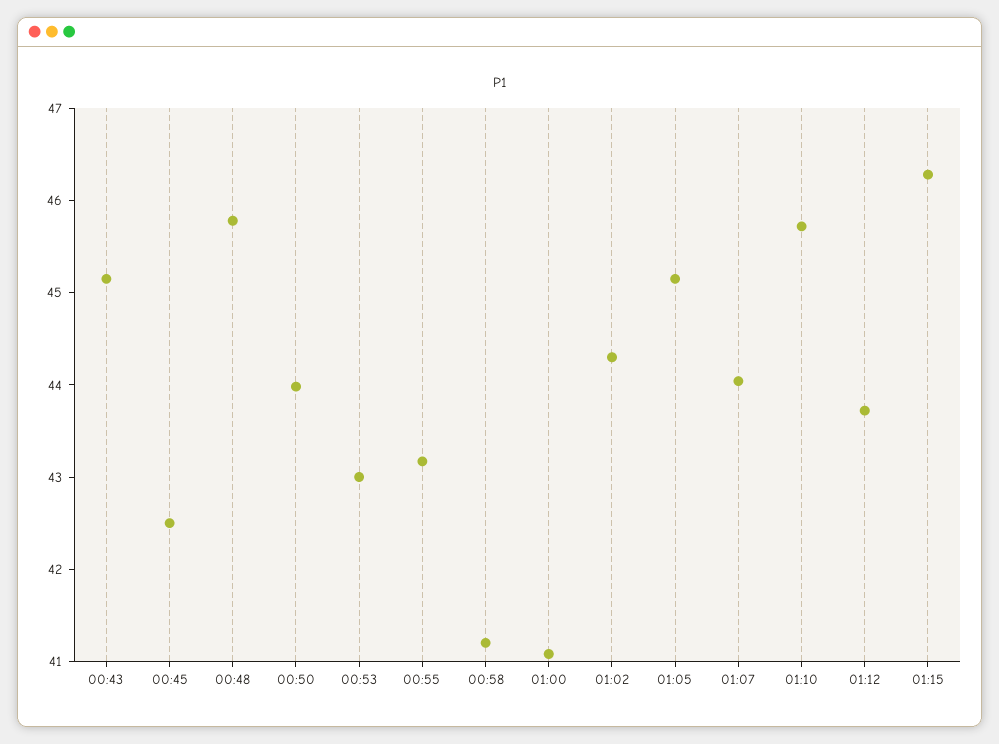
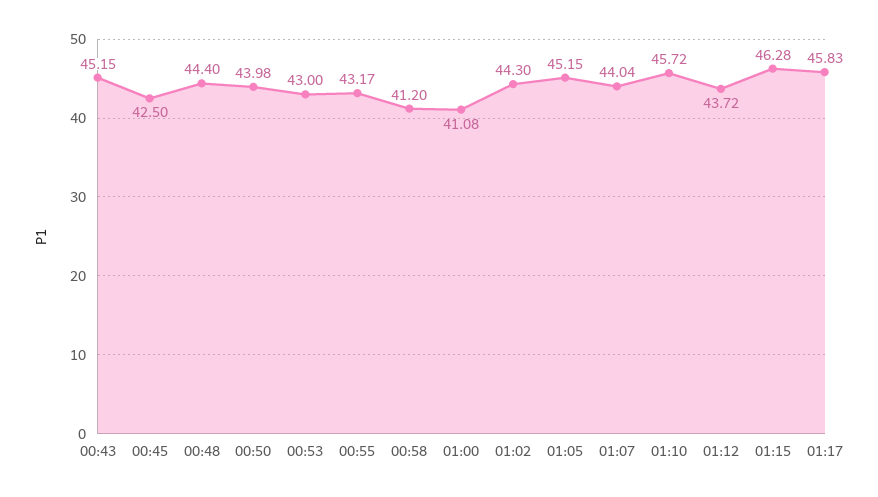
00:48: 45.8 -> 44.4
01:17: none -> 45.83

